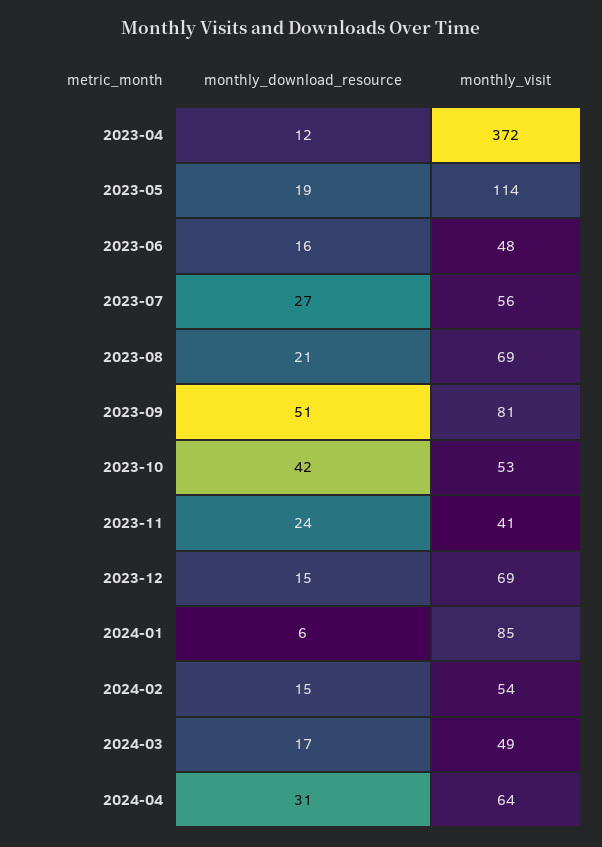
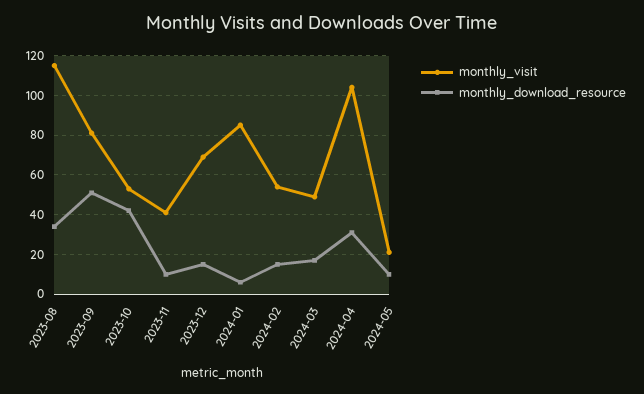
monthly_download_resource, 2023-04: 12 -> none
monthly_visit, 2023-04: 372 -> none
monthly_download_resource, 2023-05: 19 -> none
monthly_visit, 2023-05: 114 -> none
monthly_download_resource, 2023-06: 16 -> none
monthly_visit, 2023-06: 48 -> none
monthly_download_resource, 2023-07: 27 -> none
monthly_visit, 2023-07: 56 -> none
monthly_download_resource, 2023-08: 21 -> 35
monthly_visit, 2023-08: 69 -> 115
monthly_download_resource, 2023-11: 24 -> 10
monthly_visit, 2024-04: 64 -> 105
monthly_visit, 2024-05: none -> 20
monthly_download_resource, 2024-05: none -> 10

